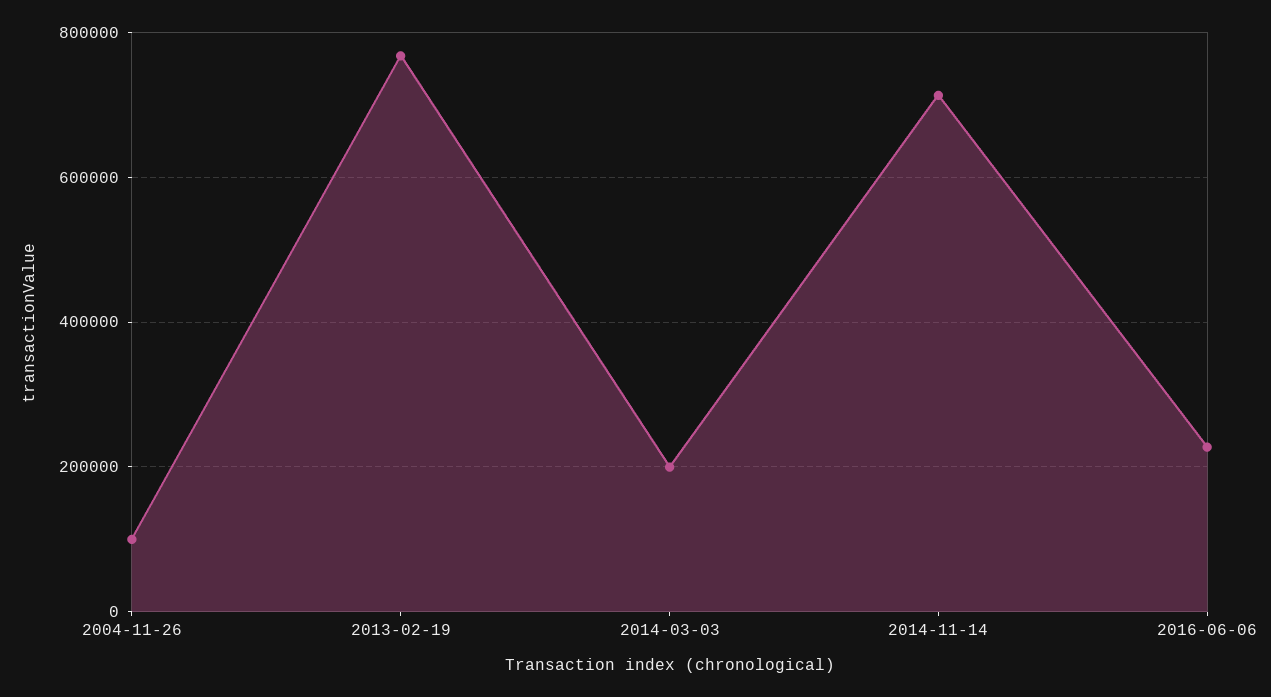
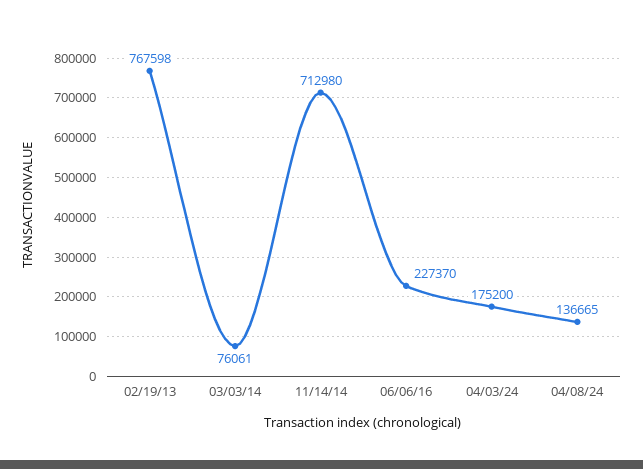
2004-11-26: 100000 -> none
2014-03-03: 200000 -> 76061
04/03/24: none -> 175200
04/08/24: none -> 136665

